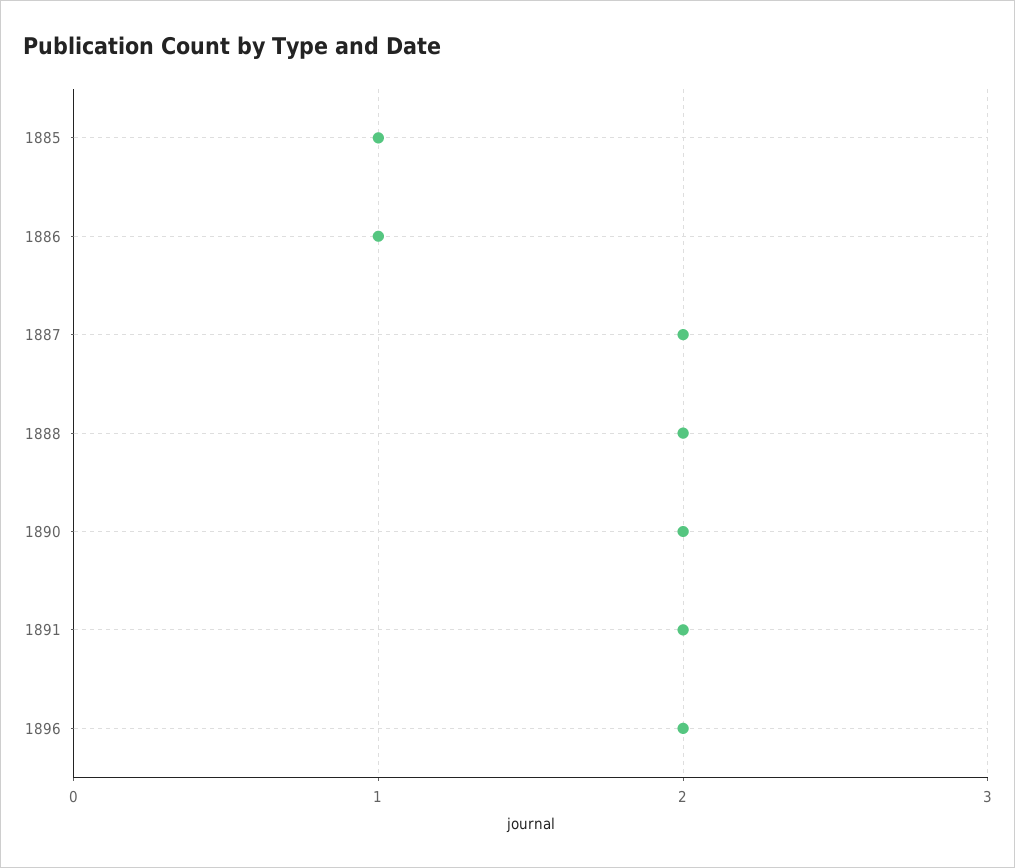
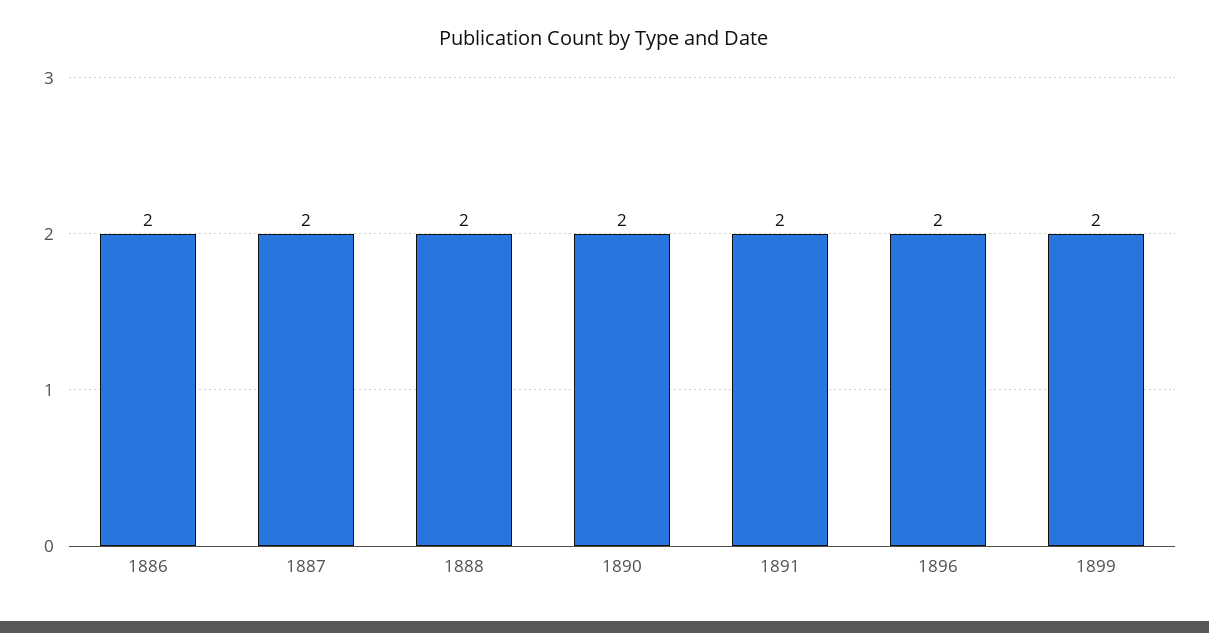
1885: 1 -> none
1886: 1 -> 2
1899: none -> 2

